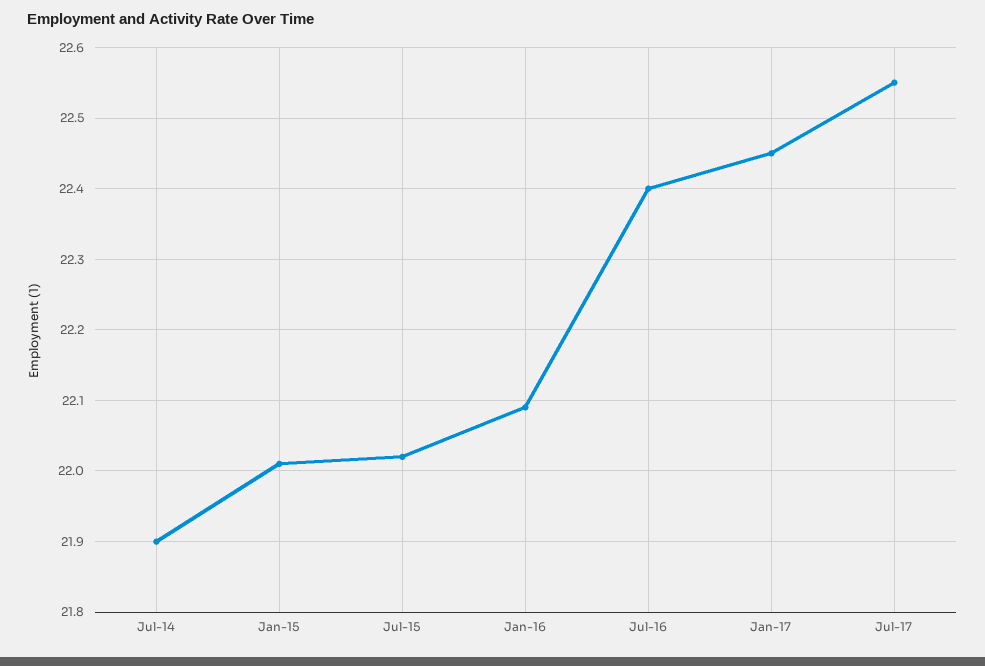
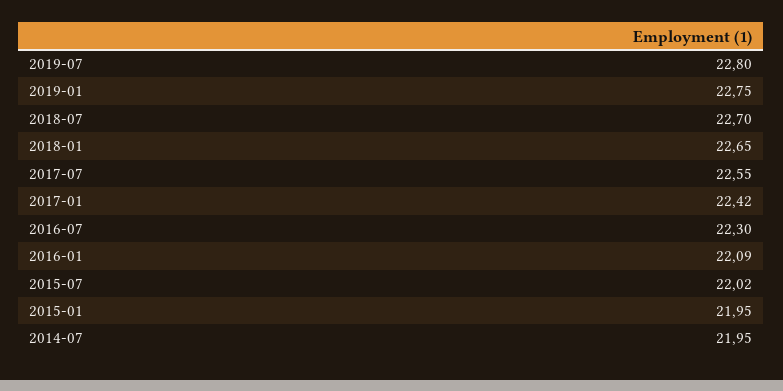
Jul-14: 21.9 -> 21.95
Jan-15: 22.01 -> 21.95
Jul-16: 22.4 -> 22.3
Jan-17: 22.45 -> 22.42
2019-07: none -> 22.8
2019-01: none -> 22.75
2018-07: none -> 22.7
2018-01: none -> 22.65

